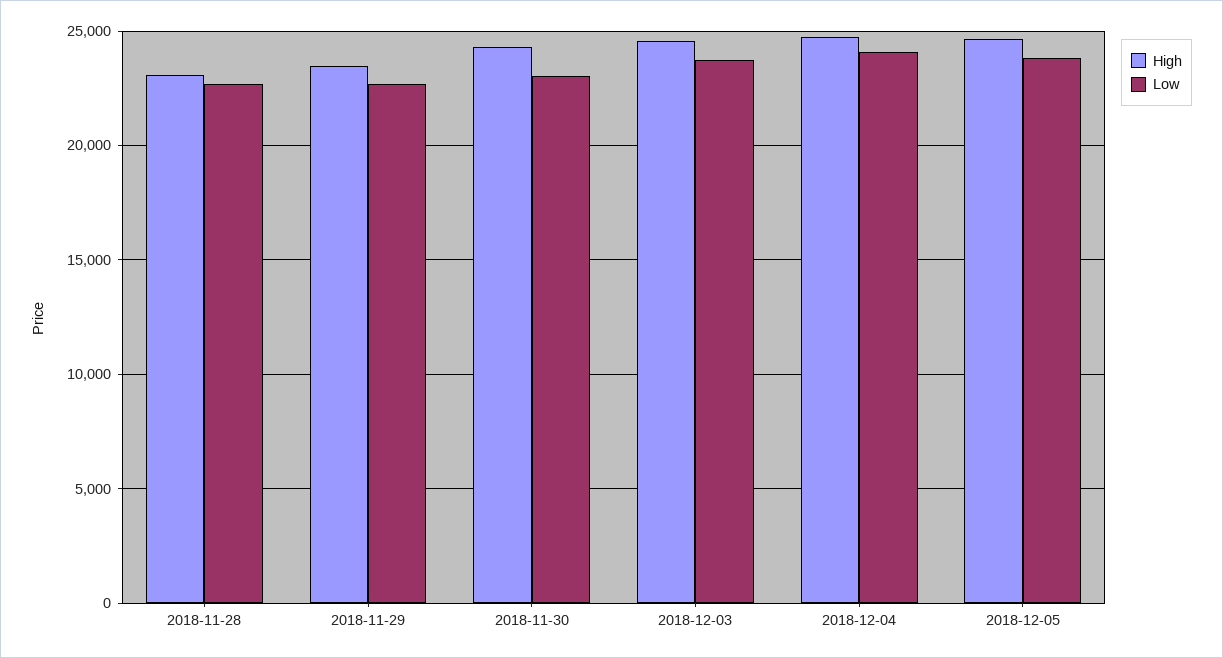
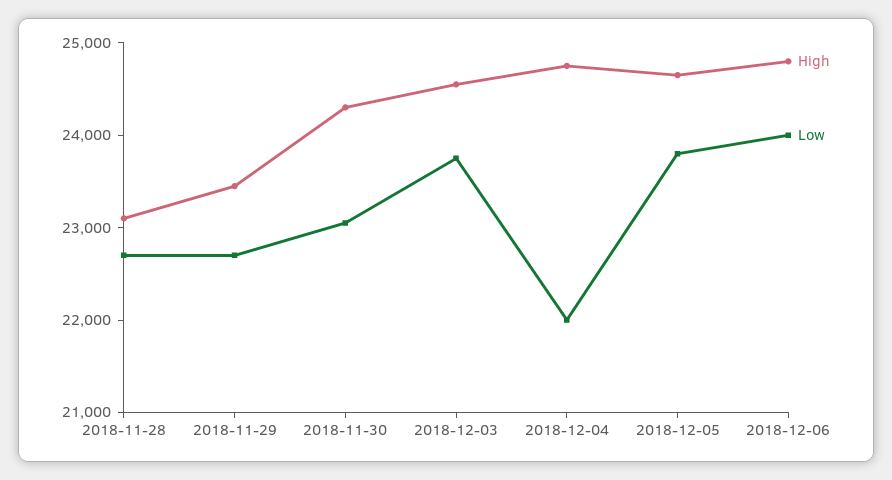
Low, 2018-12-04: 24000 -> 22000
High, 2018-12-06: none -> 24800
Low, 2018-12-06: none -> 24000

